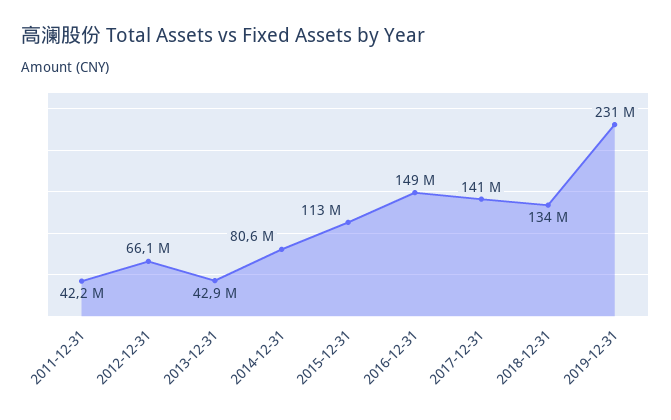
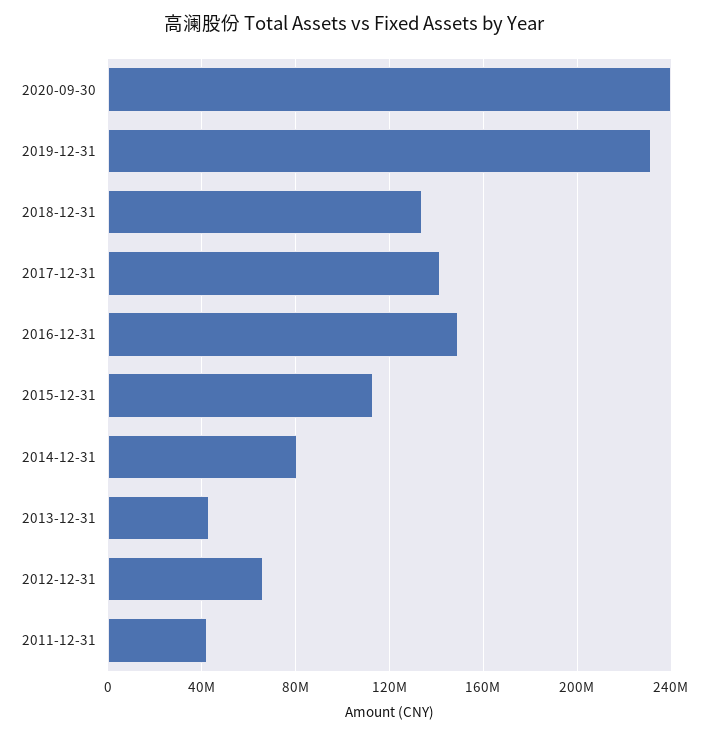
2020-09-30: none -> 240000000

